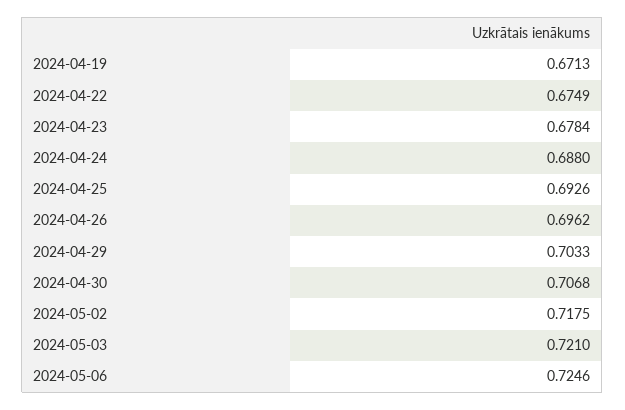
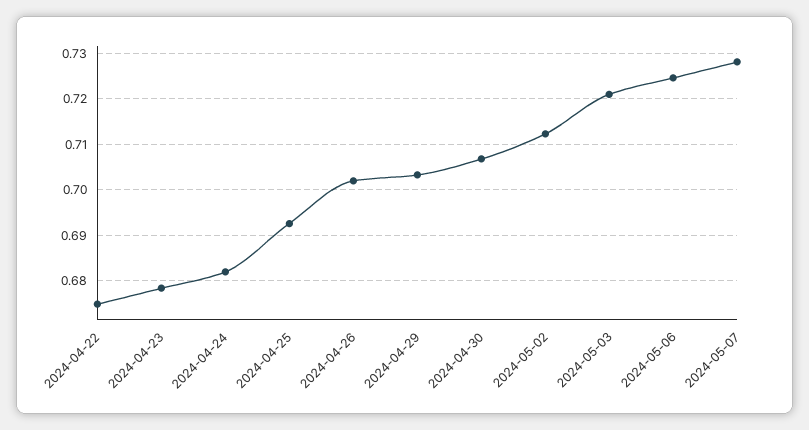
2024-04-19: 0.6713 -> none
2024-04-24: 0.688 -> 0.682
2024-04-26: 0.6962 -> 0.702
2024-05-02: 0.7175 -> 0.712
2024-05-07: none -> 0.728

